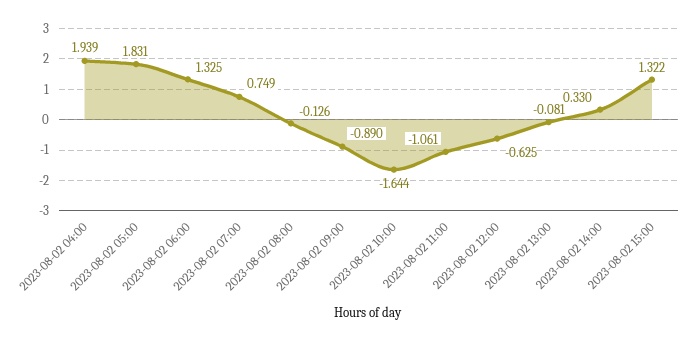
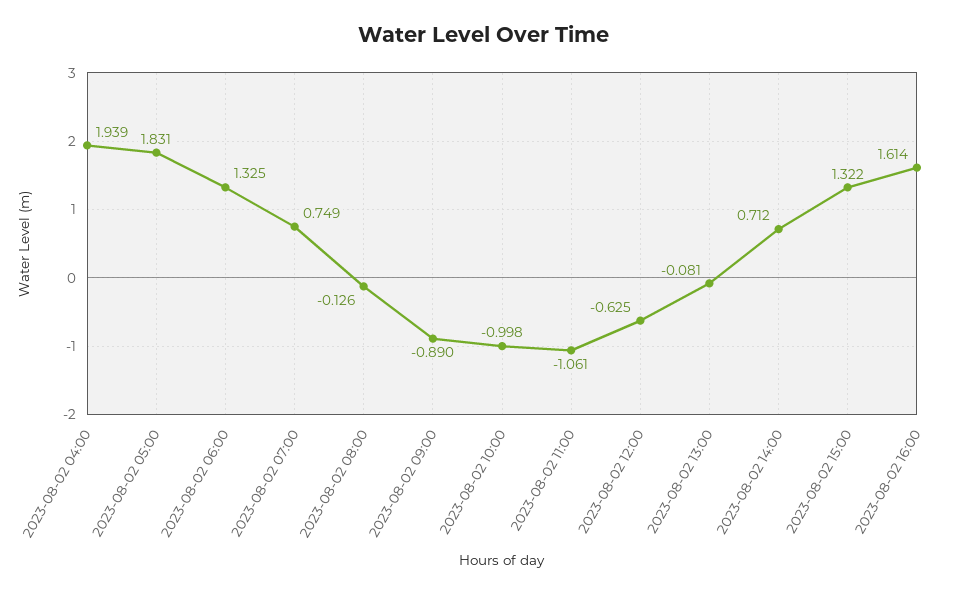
2023-08-02 10:00: -1.644 -> -0.998
2023-08-02 14:00: 0.33 -> 0.712
2023-08-02 16:00: none -> 1.614

